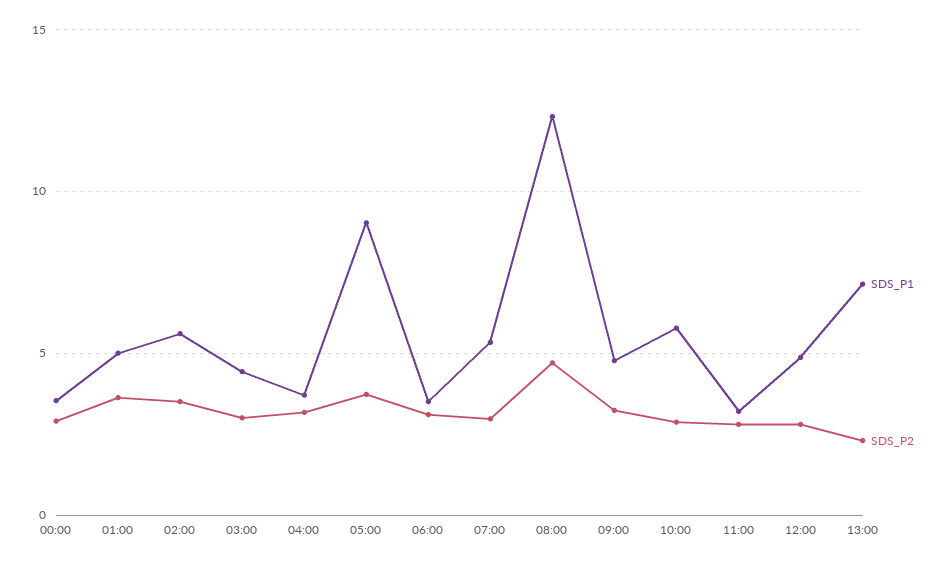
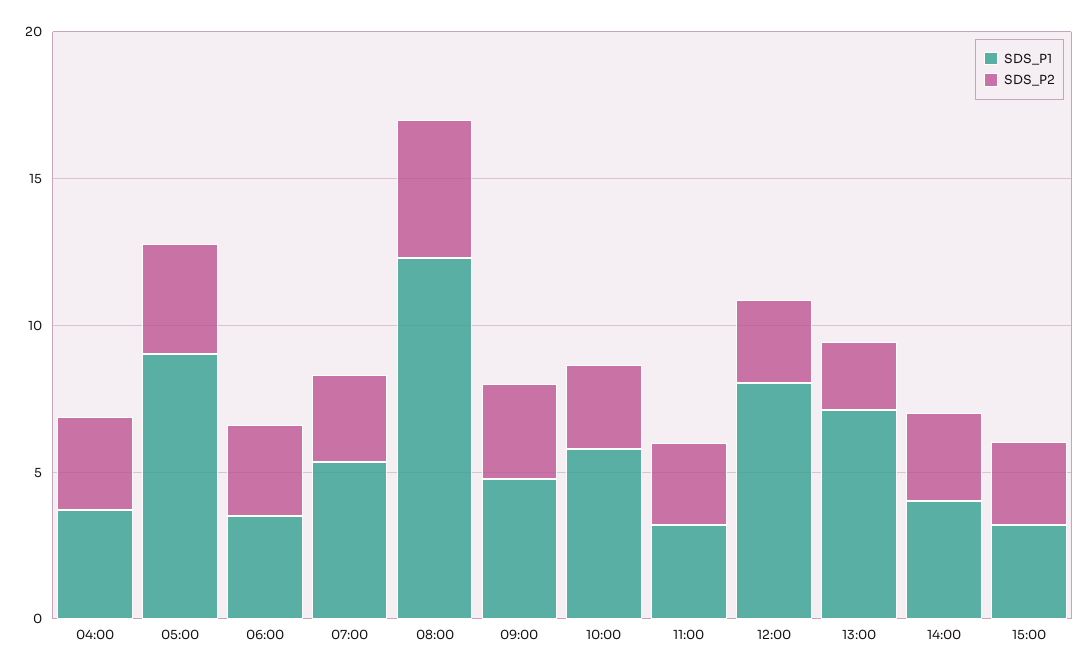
SDS_P1, 00:00: 3.5 -> none
SDS_P2, 00:00: 3 -> none
SDS_P1, 01:00: 5 -> none
SDS_P2, 01:00: 3.5 -> none
SDS_P1, 02:00: 5.5 -> none
SDS_P2, 02:00: 3.5 -> none
SDS_P1, 03:00: 4.5 -> none
SDS_P2, 03:00: 3 -> none
SDS_P1, 12:00: 5 -> 8
SDS_P1, 14:00: none -> 4
SDS_P2, 14:00: none -> 3
SDS_P1, 15:00: none -> 3
SDS_P2, 15:00: none -> 3

